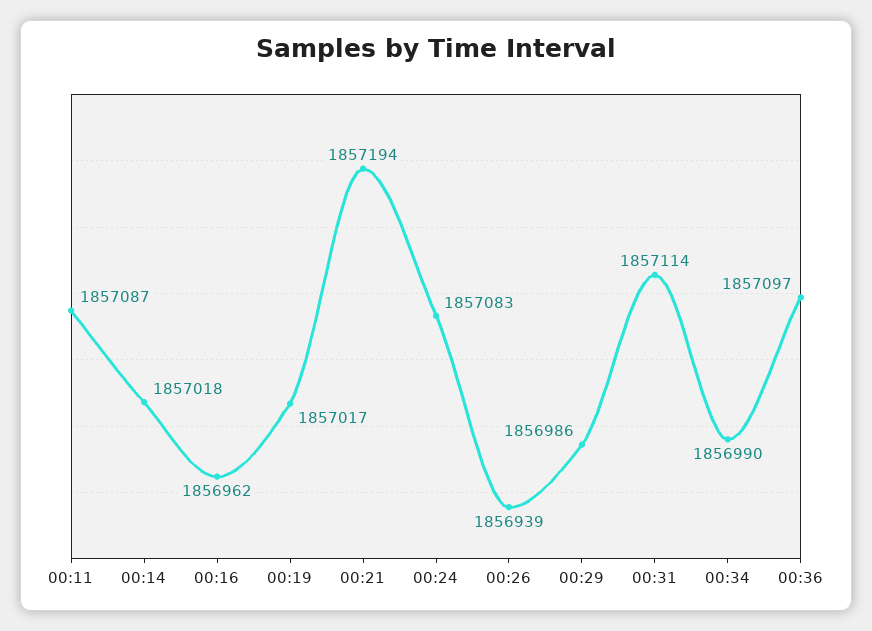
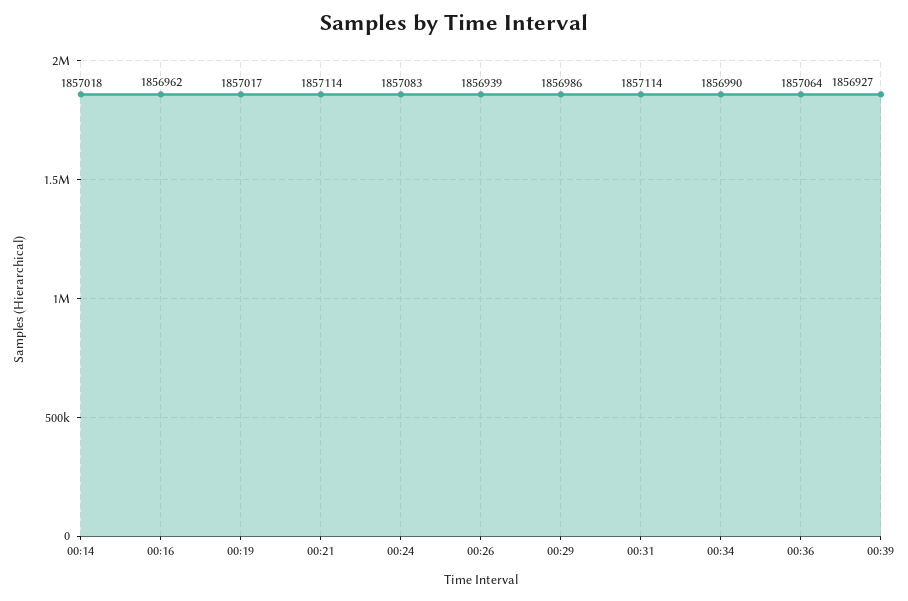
00:11: 1857087 -> none
00:21: 1857194 -> 1857114
00:36: 1857097 -> 1857064
00:39: none -> 1856927

